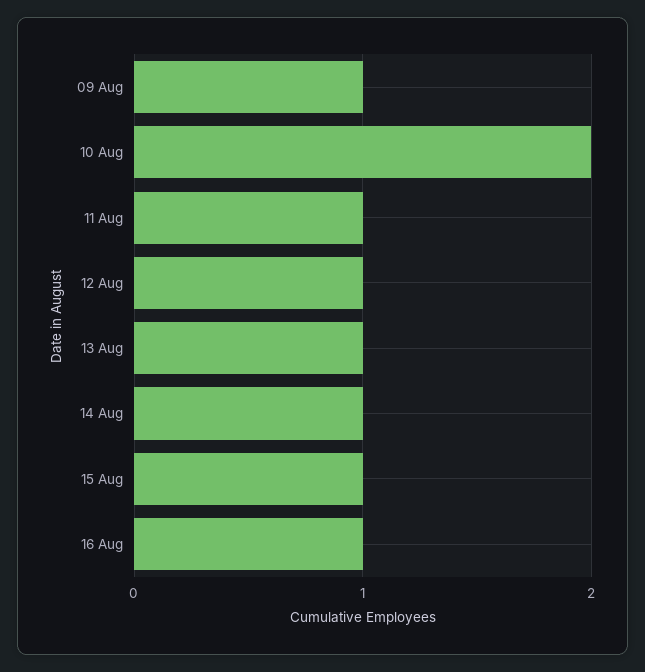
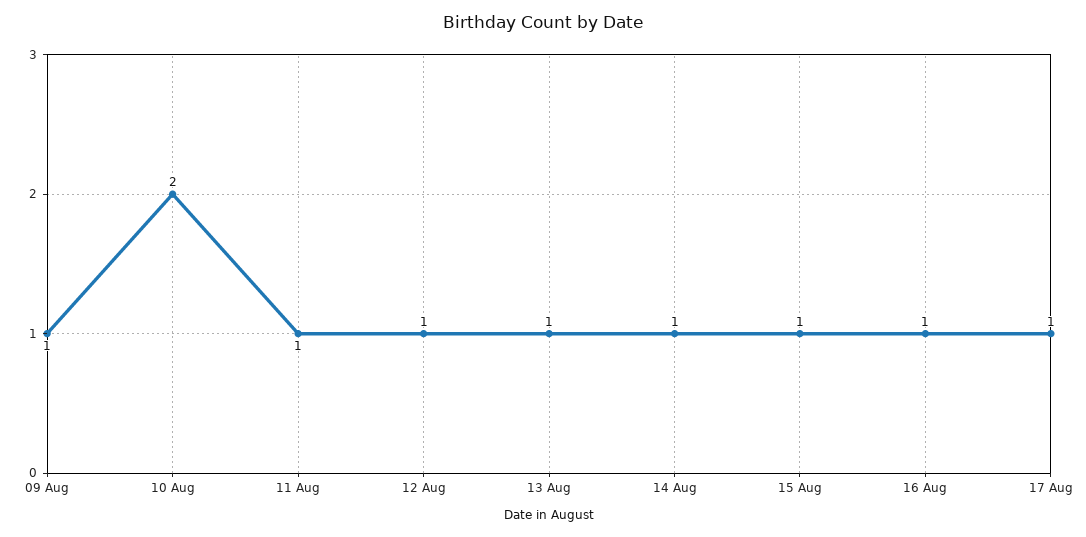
17 Aug: none -> 1

